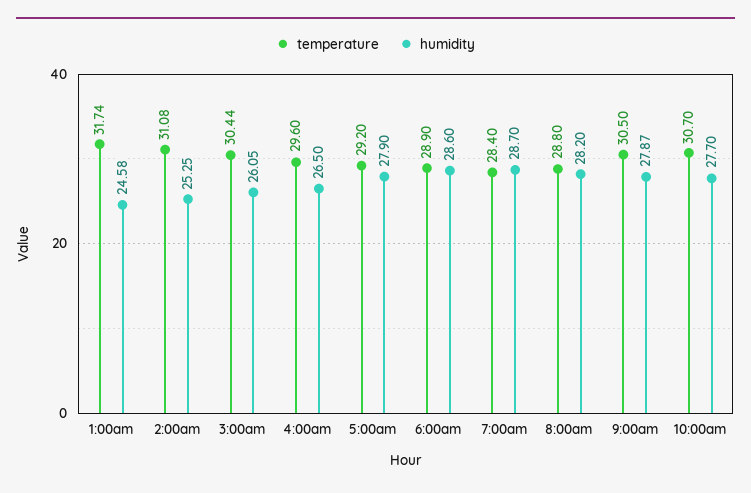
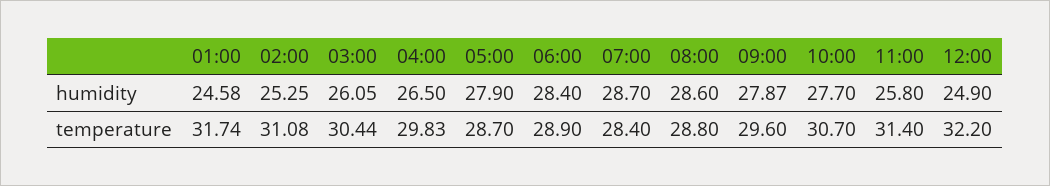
temperature, 4:00am: 29.6 -> 29.83
temperature, 5:00am: 29.2 -> 28.7
humidity, 6:00am: 28.6 -> 28.4
humidity, 8:00am: 28.2 -> 28.6
temperature, 9:00am: 30.5 -> 29.6
humidity, 11:00: none -> 25.8
humidity, 12:00: none -> 24.9
temperature, 11:00: none -> 31.4
temperature, 12:00: none -> 32.2

